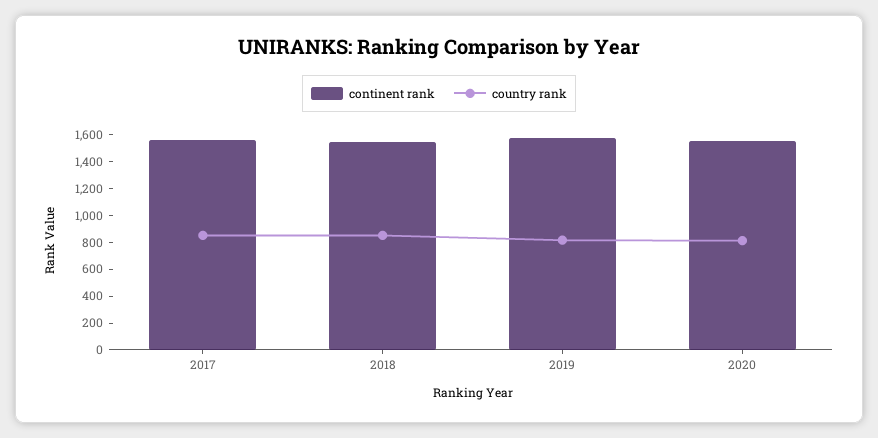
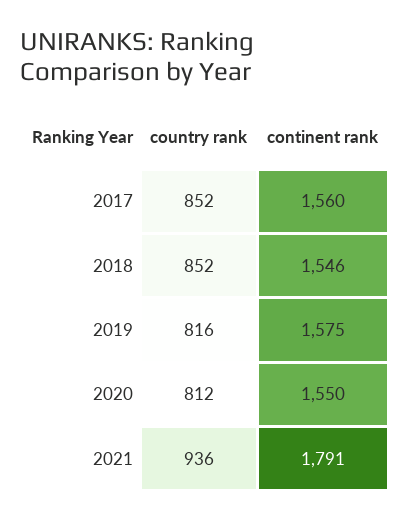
country rank, 2021: none -> 936
continent rank, 2021: none -> 1791

